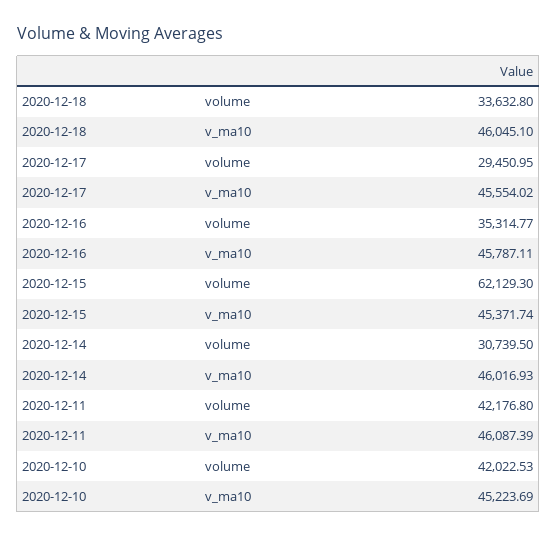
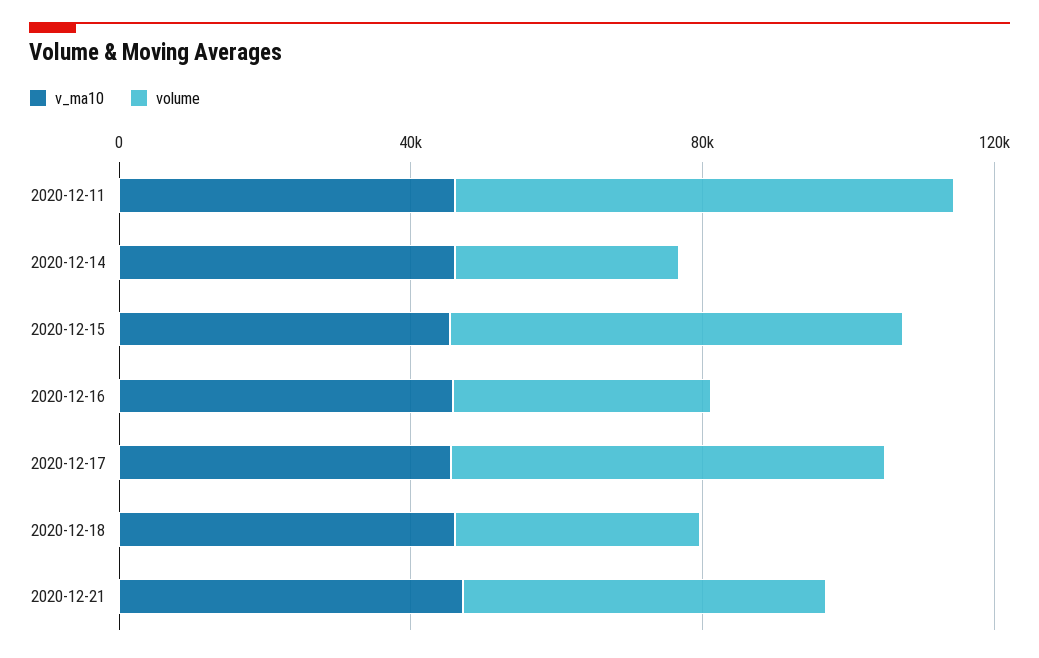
volume, 2020-12-17: 29450.95 -> 60000
volume, 2020-12-11: 42176.8 -> 70000
volume, 2020-12-10: 42022.53 -> none
v_ma10, 2020-12-10: 45223.69 -> none
v_ma10, 2020-12-21: none -> 50000
volume, 2020-12-21: none -> 50000

